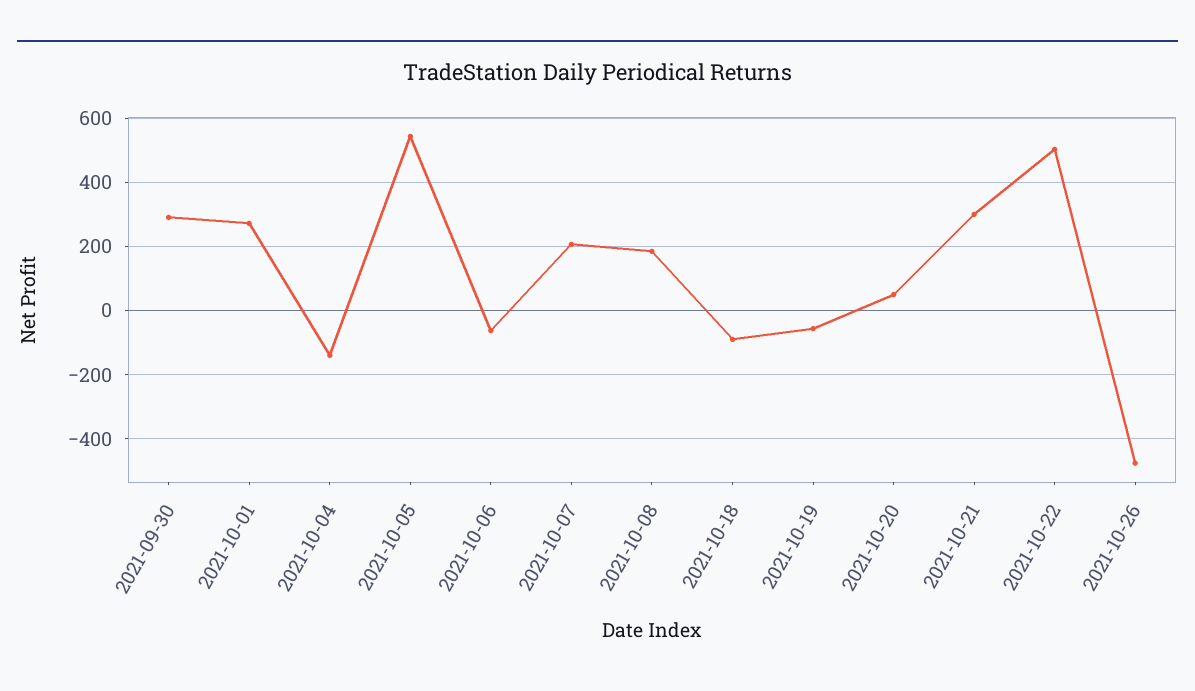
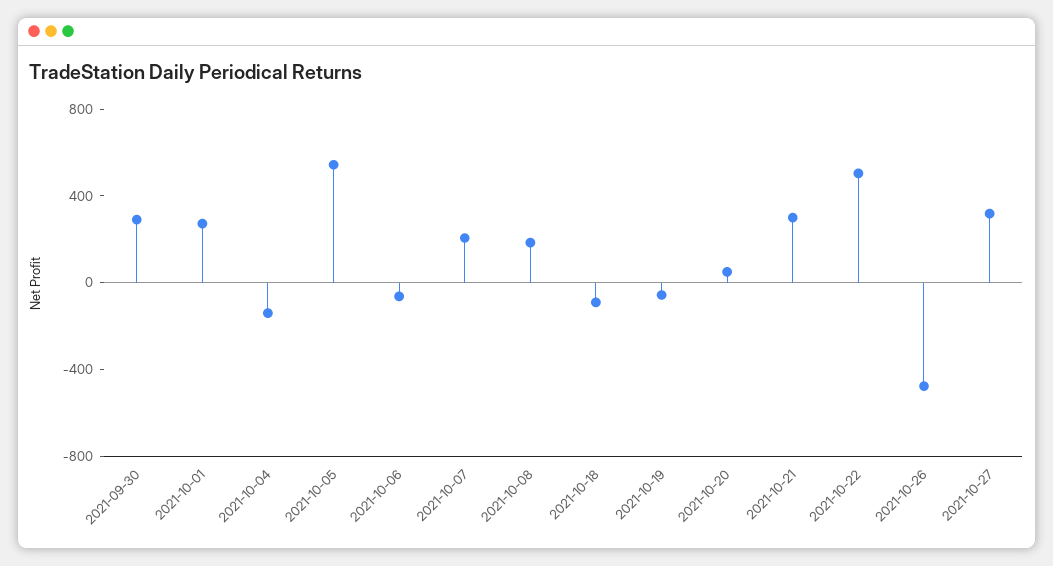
2021-10-27: none -> 300

